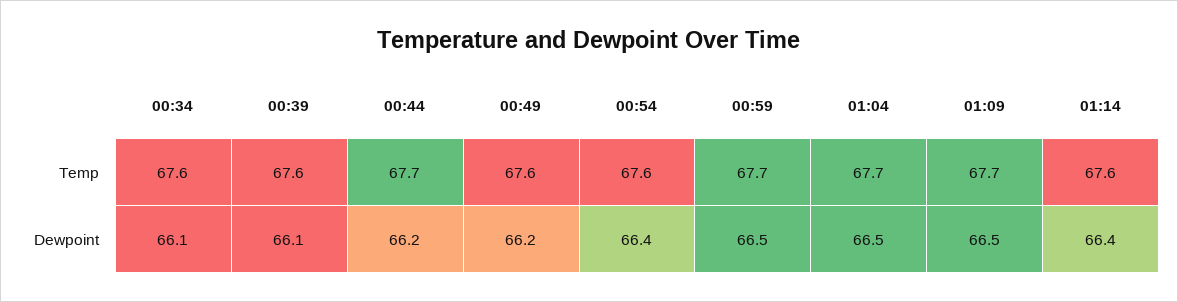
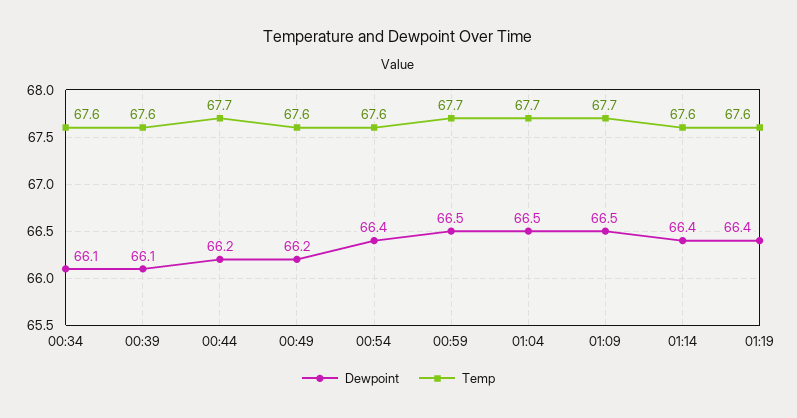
Dewpoint, 01:19: none -> 66.4
Temp, 01:19: none -> 67.6

